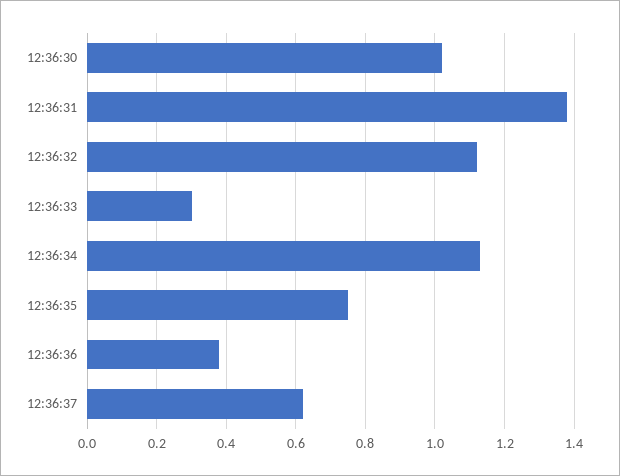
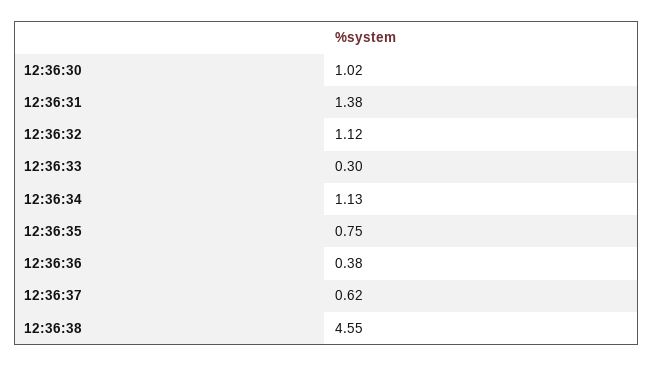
12:36:38: none -> 4.55

